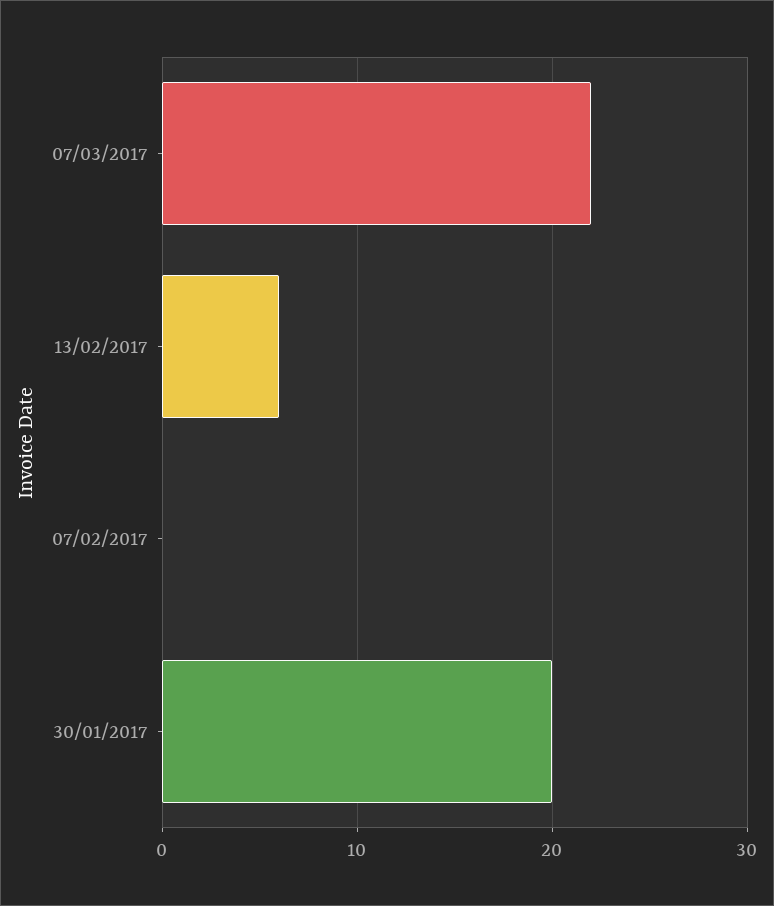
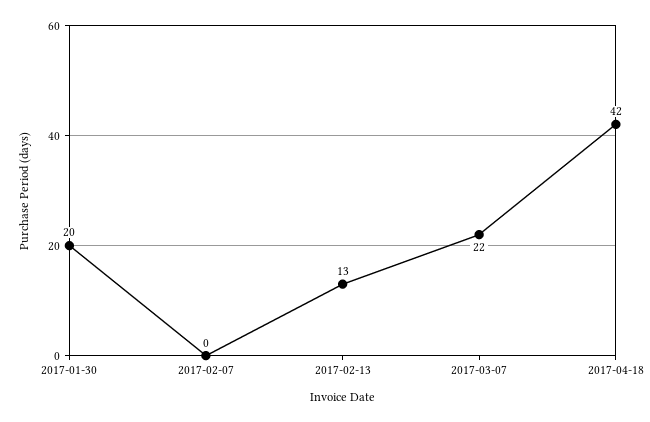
13/02/2017: 6 -> 13
2017-04-18: none -> 42

